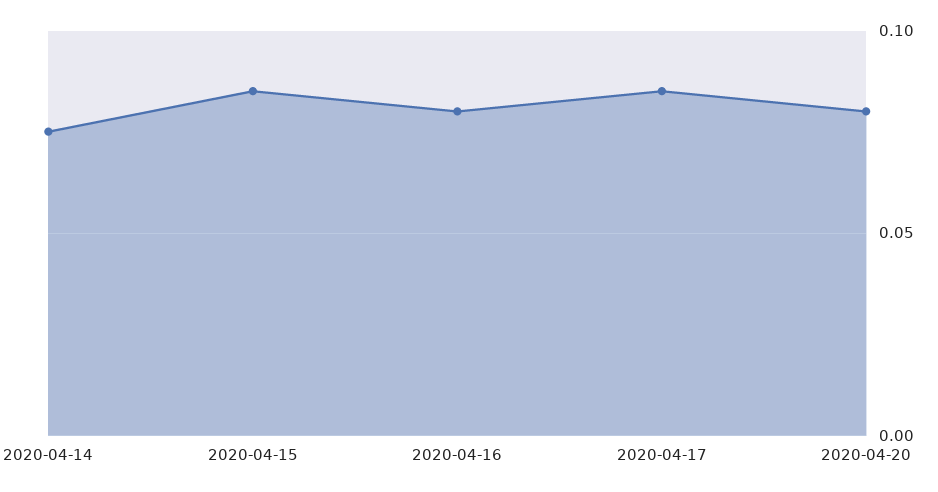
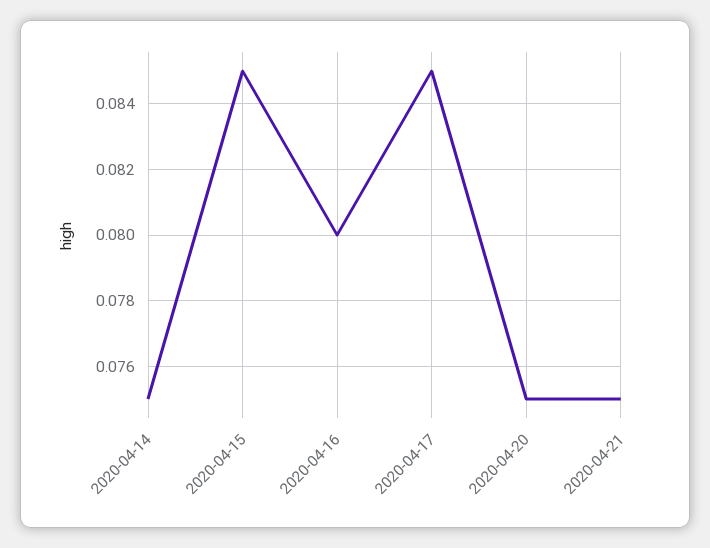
2020-04-20: 0.08 -> 0.075
2020-04-21: none -> 0.075

